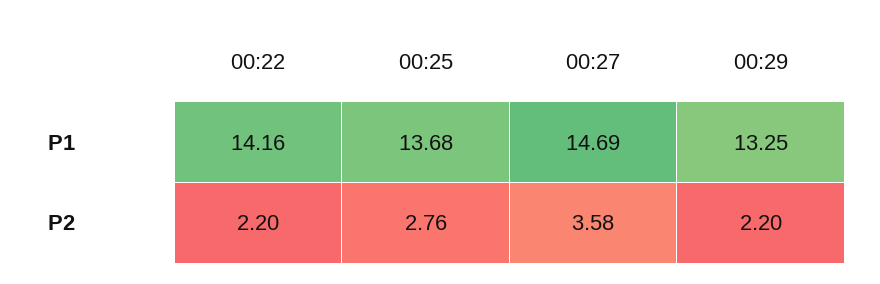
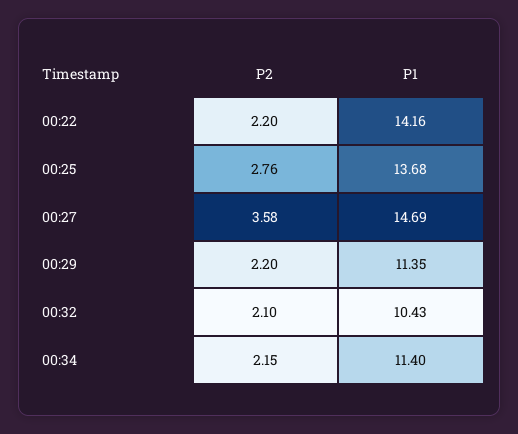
00:29, P1: 13.25 -> 11.35
00:32, P2: none -> 2.1
00:32, P1: none -> 10.43
00:34, P2: none -> 2.15
00:34, P1: none -> 11.4

